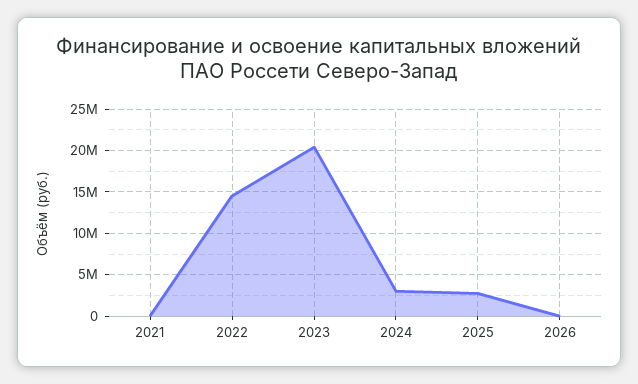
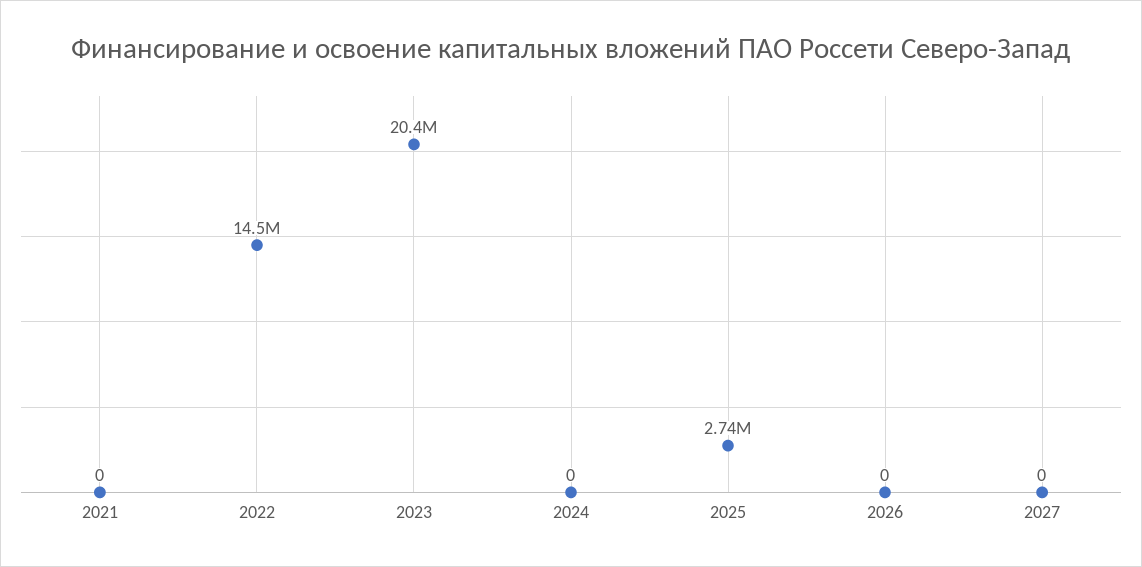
2024: 3000000 -> 0
2027: none -> 0

